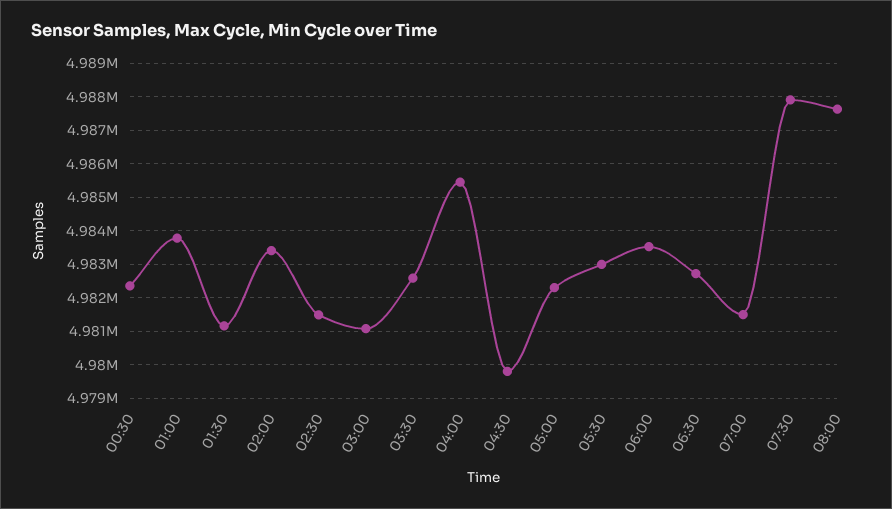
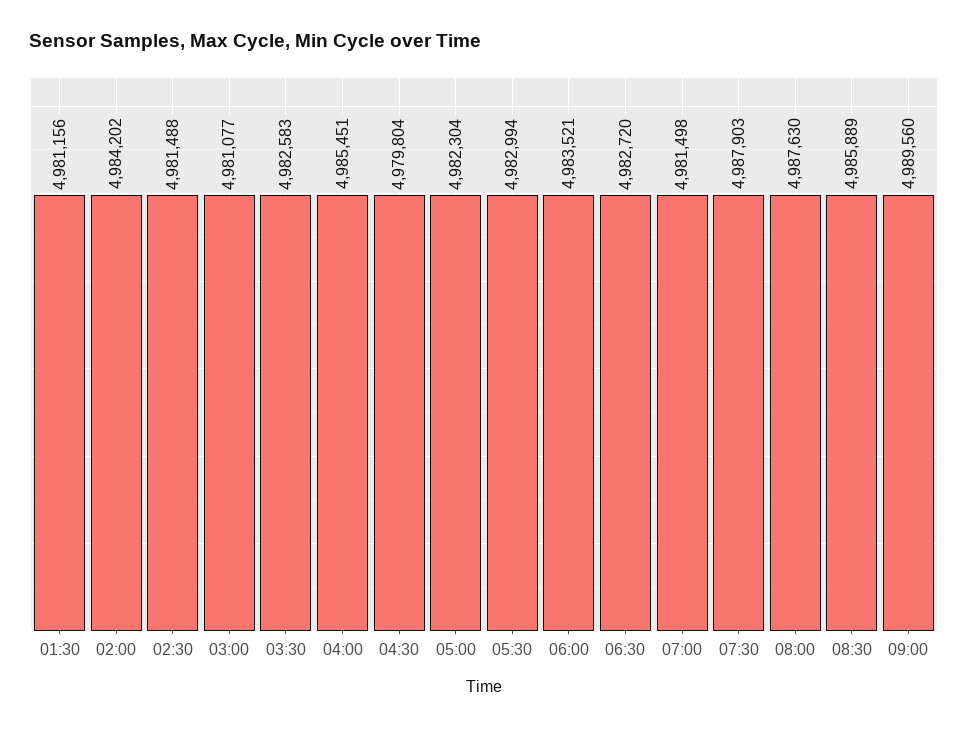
00:30: 4982400 -> none
01:00: 4983800 -> none
02:00: 4983400 -> 4984202
08:30: none -> 4985889
09:00: none -> 4989560

